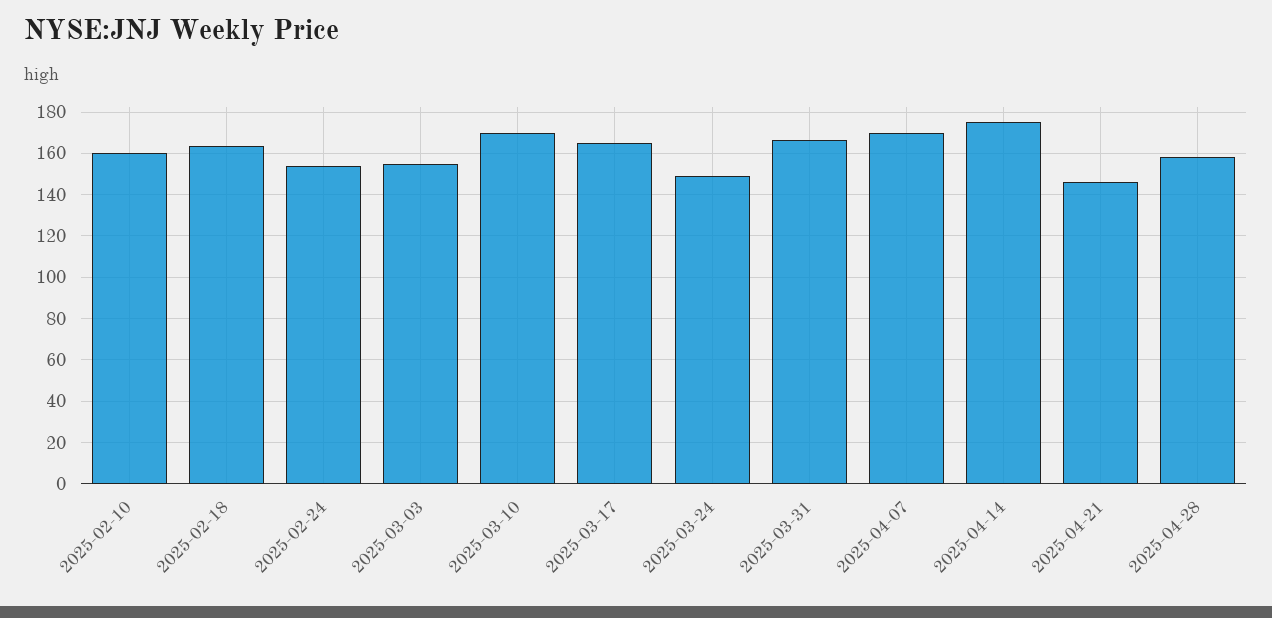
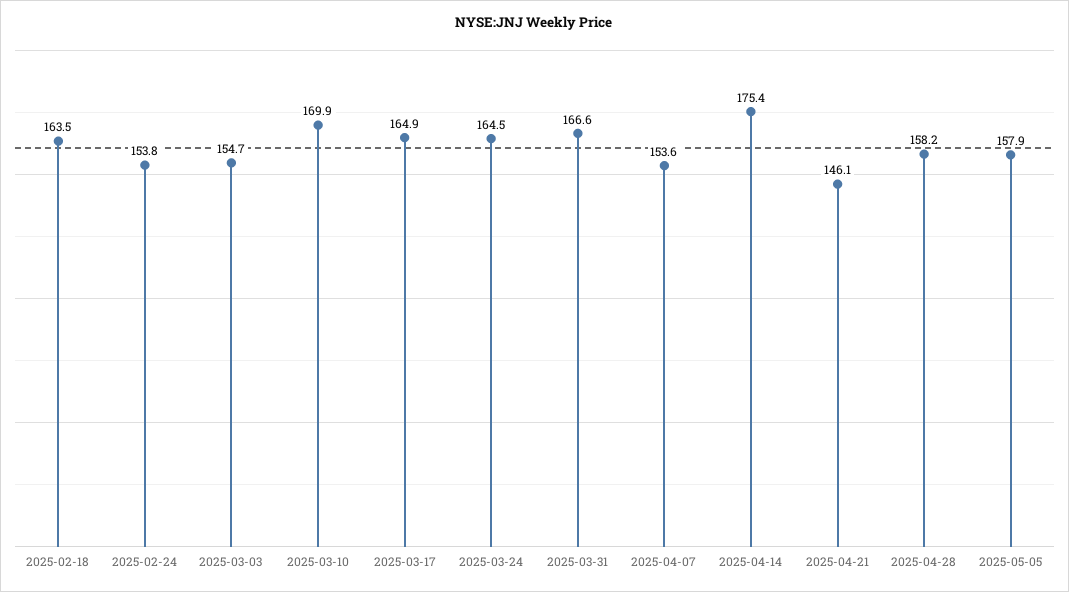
2025-02-10: 160 -> none
2025-03-24: 150 -> 164.5
2025-04-07: 170 -> 153.6
2025-05-05: none -> 157.9

